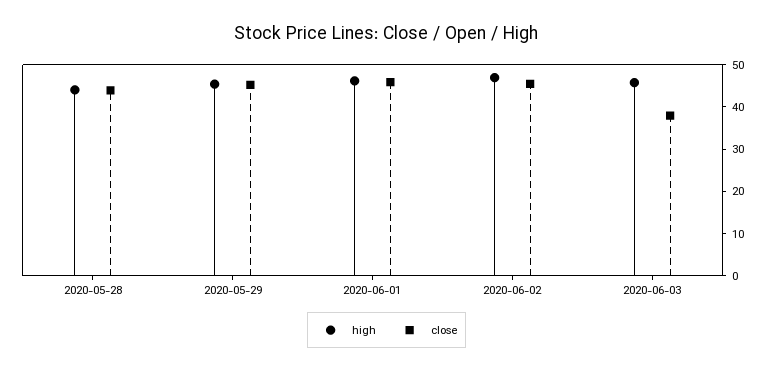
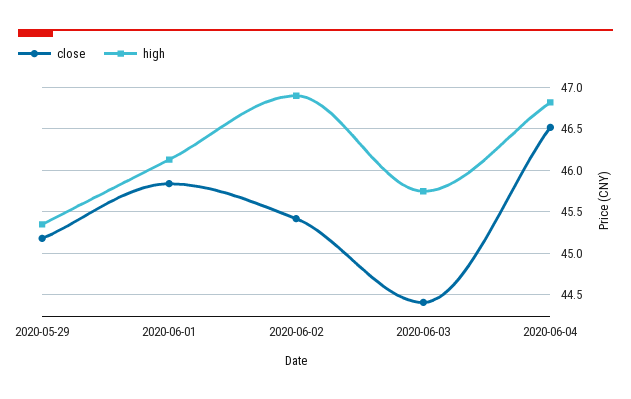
high, 2020-05-28: 44 -> none
close, 2020-05-28: 44 -> none
close, 2020-06-03: 38 -> 44.4
close, 2020-06-04: none -> 46.5
high, 2020-06-04: none -> 46.8

